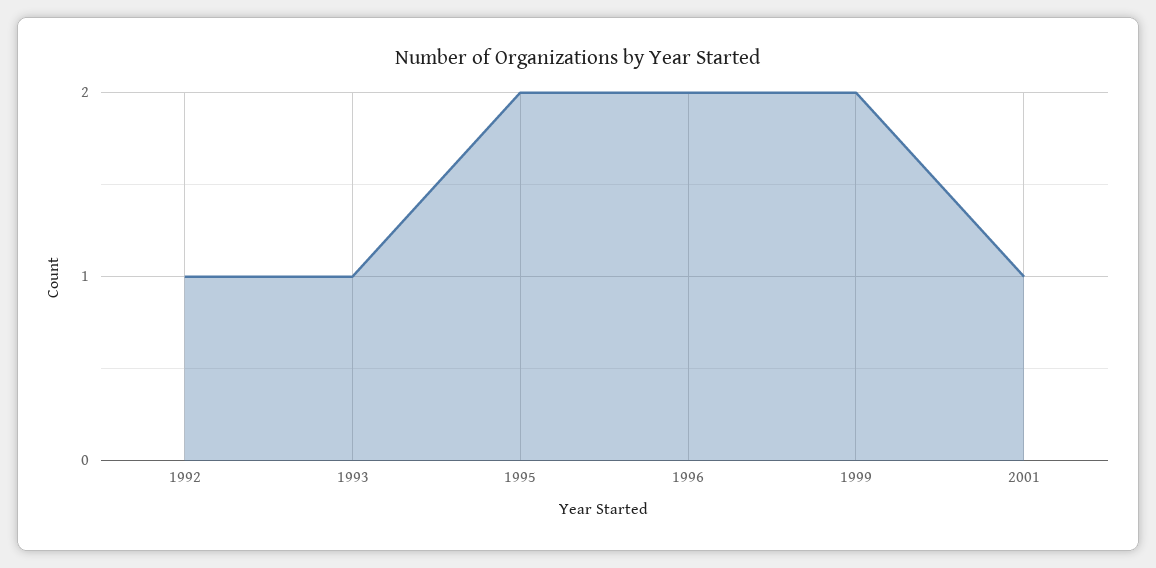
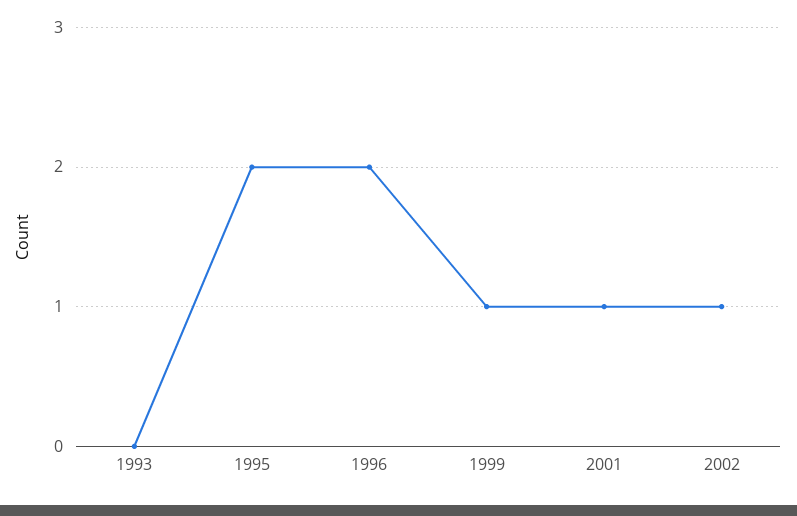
1992: 1 -> none
1993: 1 -> 0
1999: 2 -> 1
2002: none -> 1

